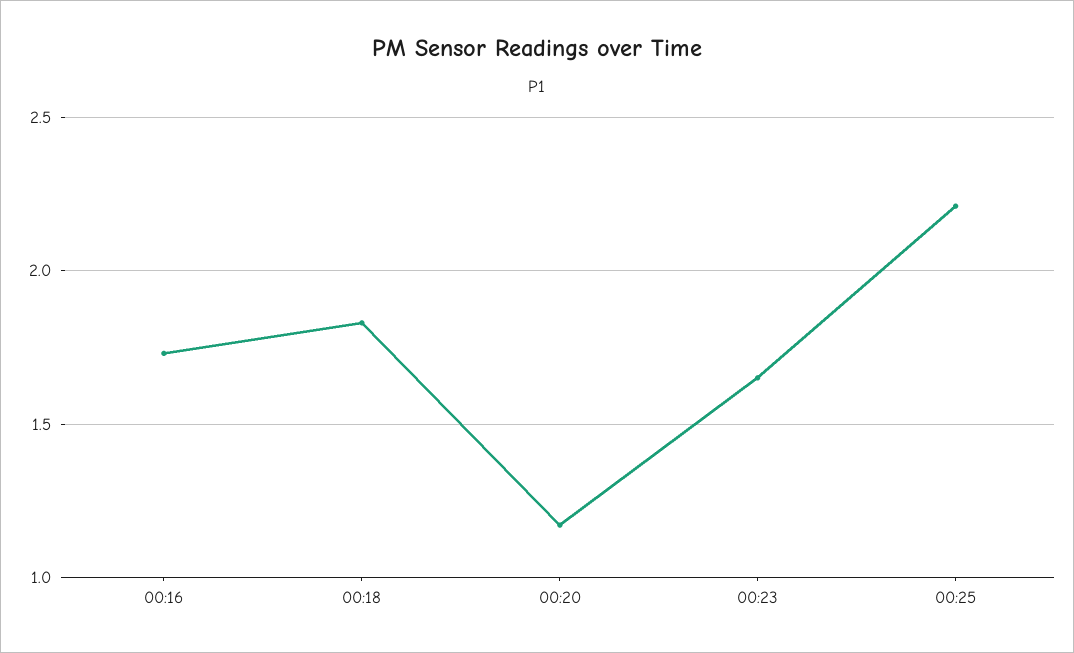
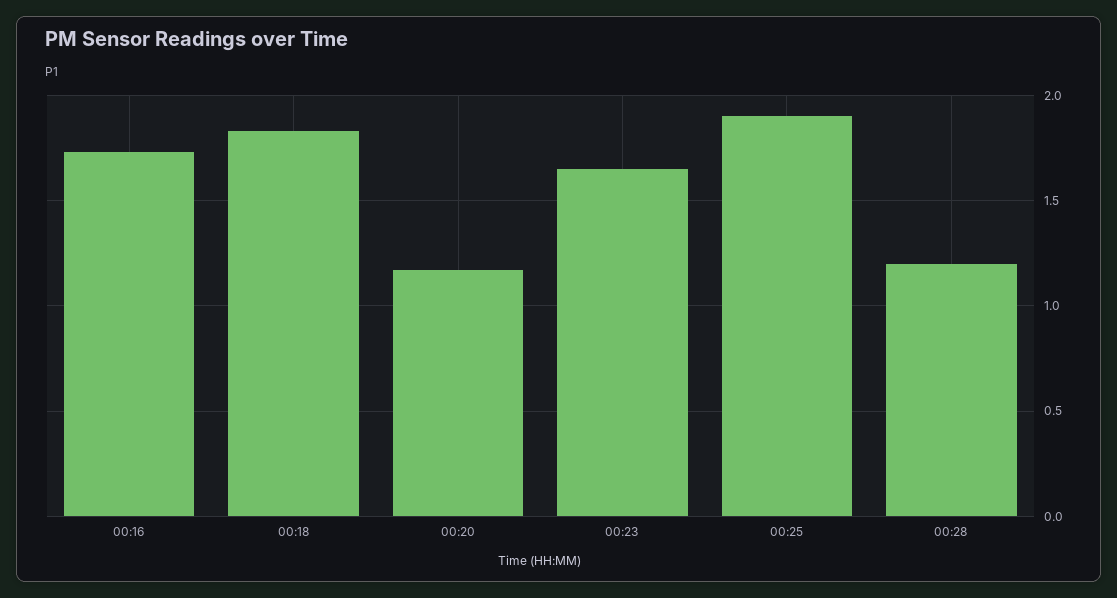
00:25: 2.2 -> 1.9
00:28: none -> 1.2

